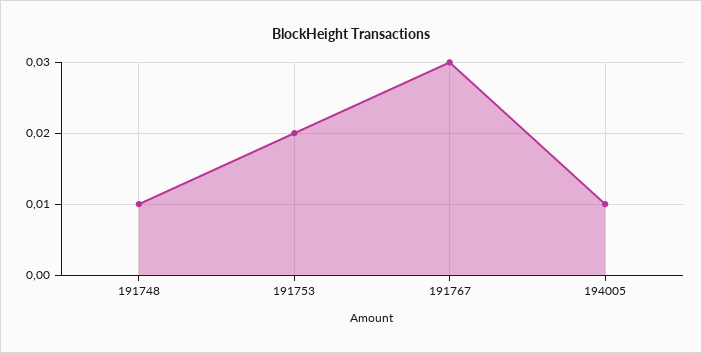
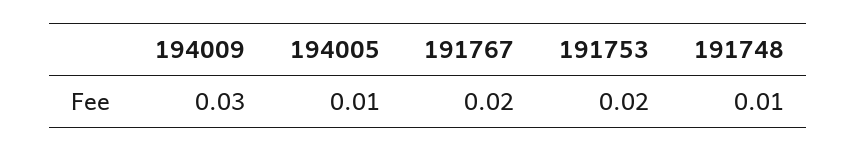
191767: 0.03 -> 0.02
194009: none -> 0.03

